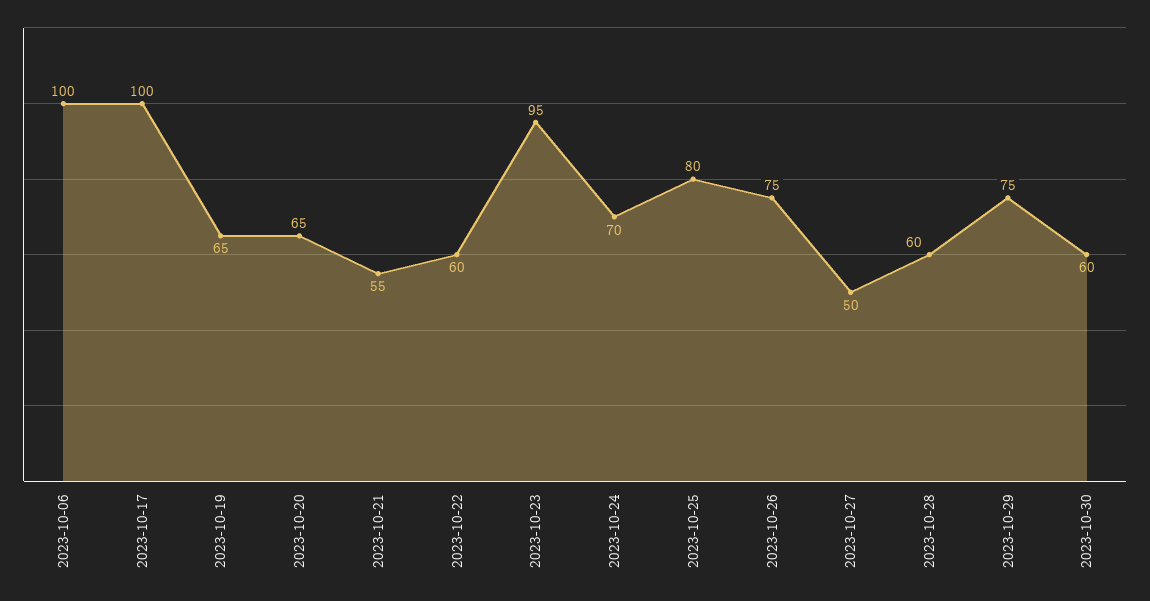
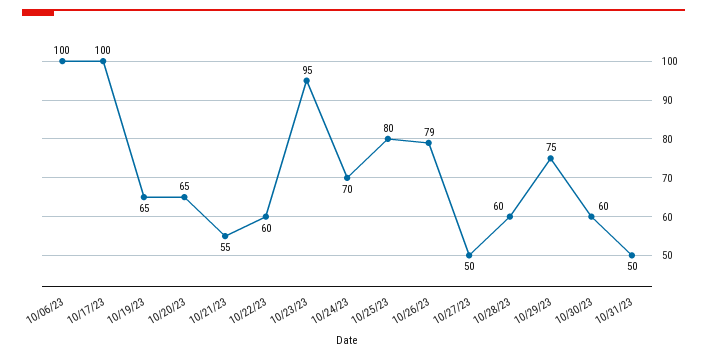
2023-10-26: 75 -> 79
10/31/23: none -> 50

